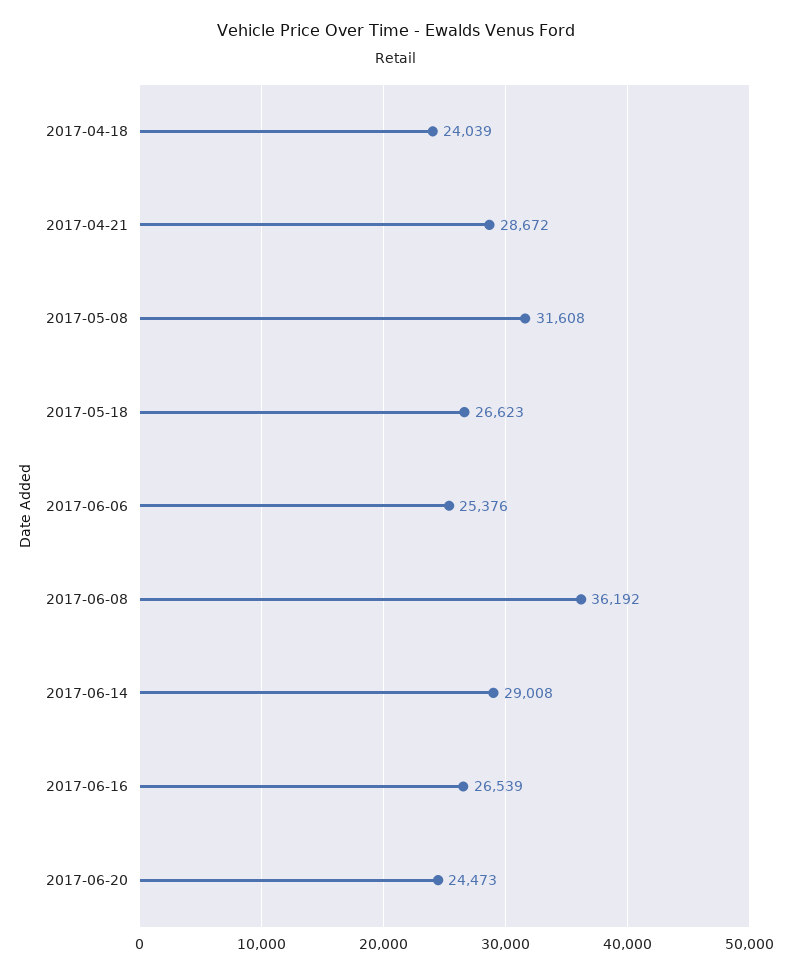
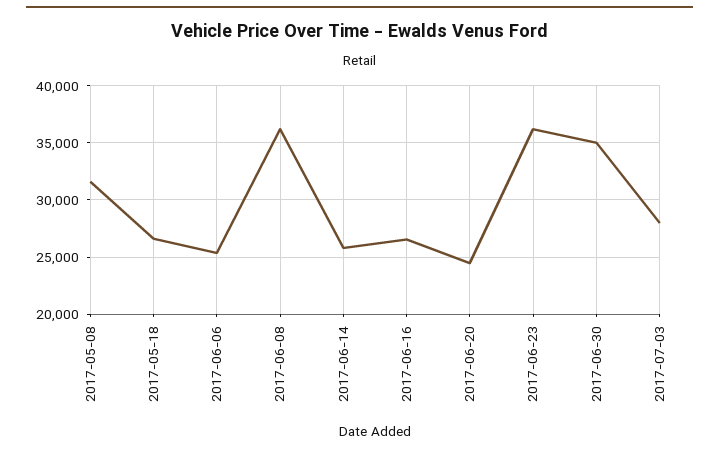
2017-04-18: 24039 -> none
2017-04-21: 28672 -> none
2017-06-14: 29008 -> 26000
2017-06-23: none -> 36000
2017-06-30: none -> 35000
2017-07-03: none -> 28000

